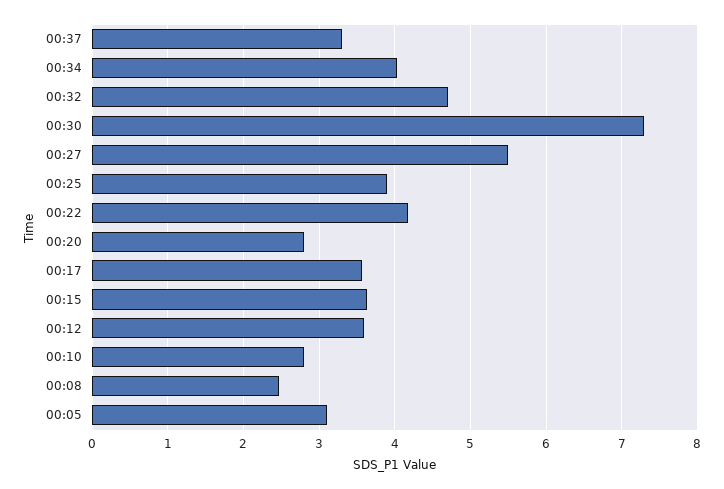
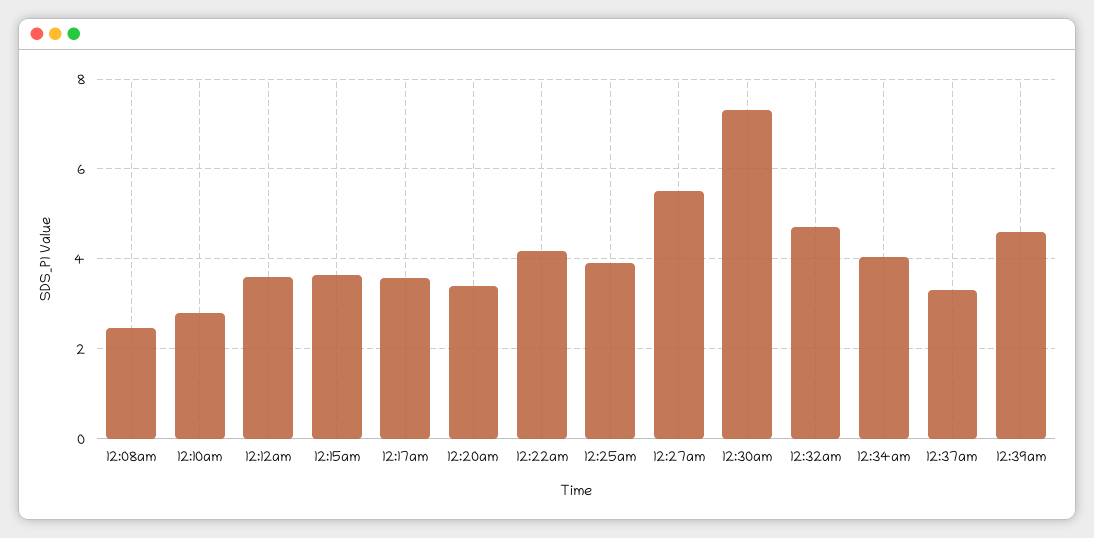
00:20: 2.8 -> 3.4
00:05: 3.1 -> none
12:39am: none -> 4.6

